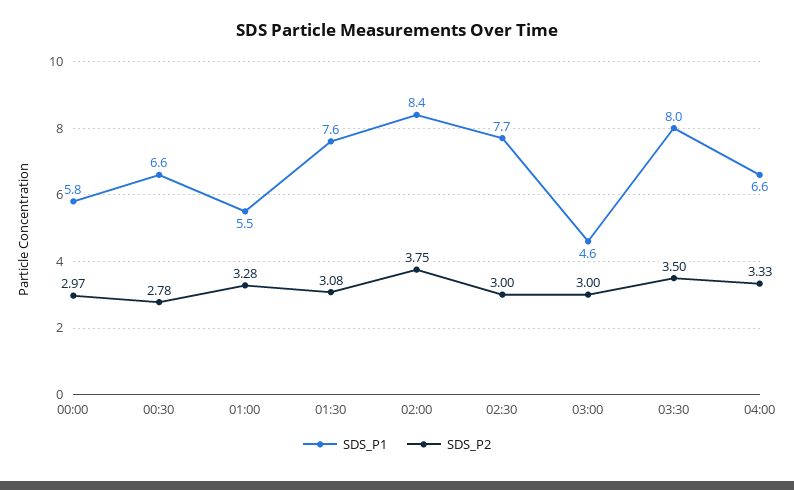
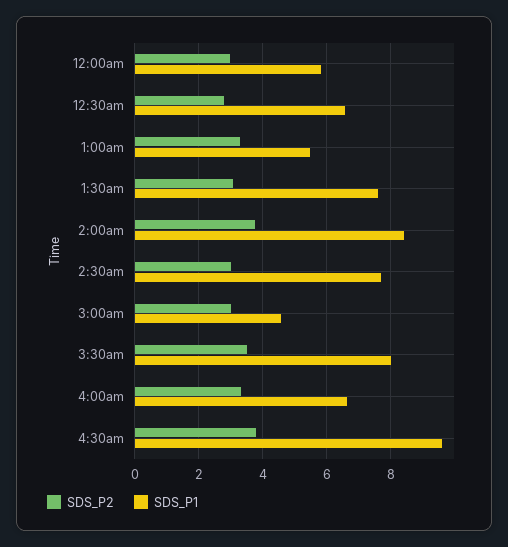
SDS_P2, 4:30am: none -> 3.8
SDS_P1, 4:30am: none -> 9.6

